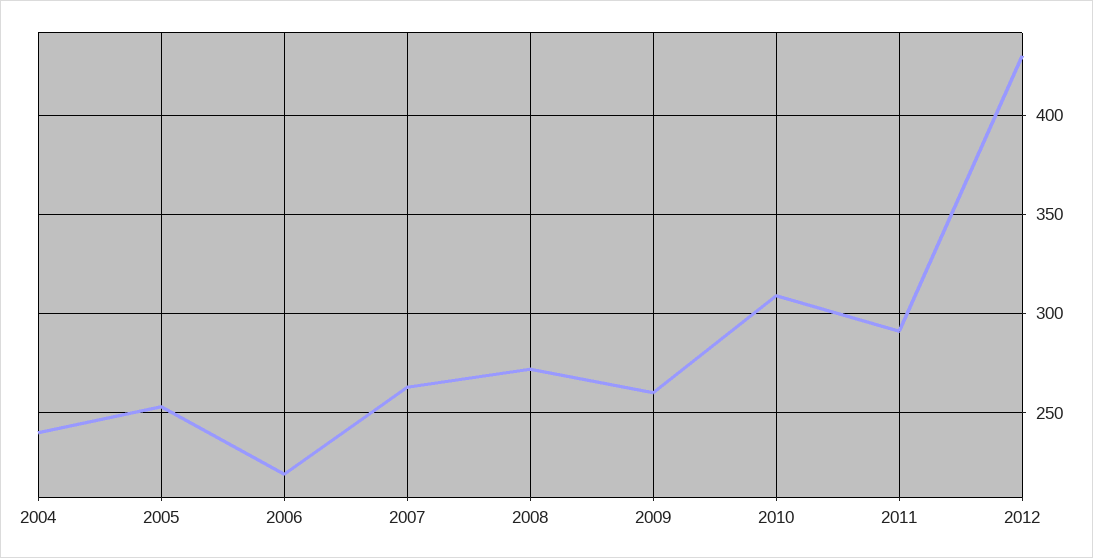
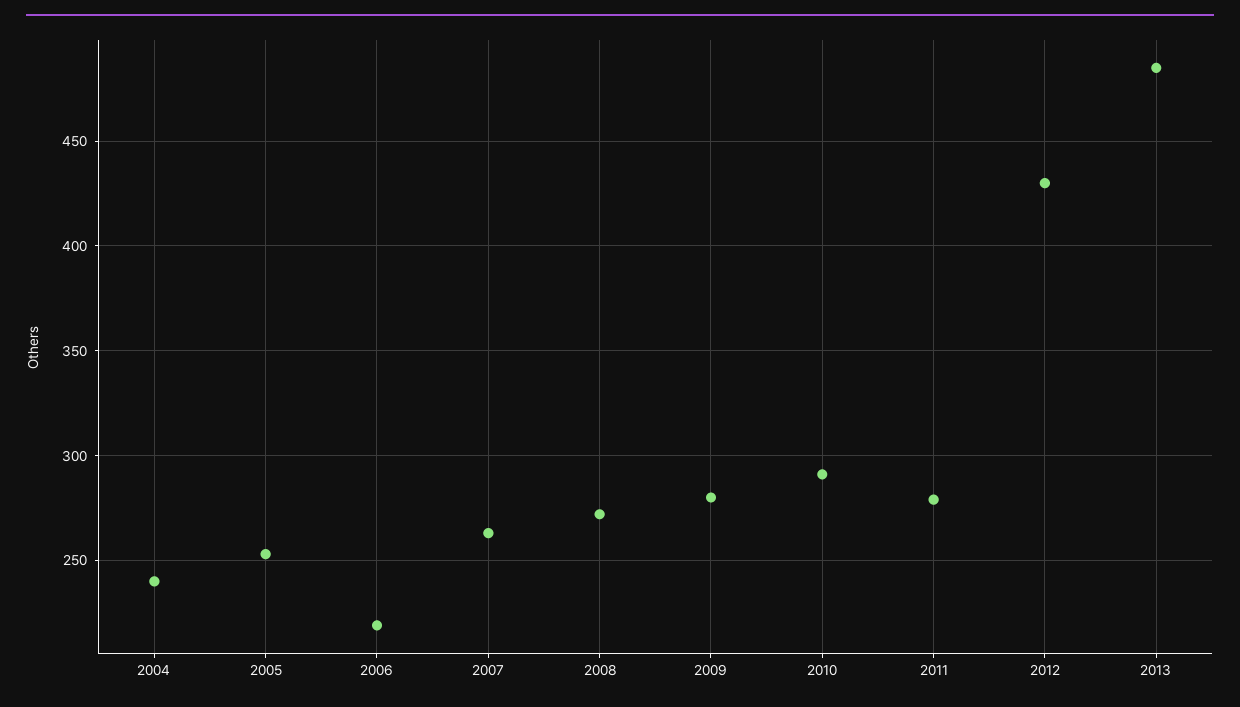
2009: 260 -> 280
2010: 310 -> 290
2011: 290 -> 280
2013: none -> 485

